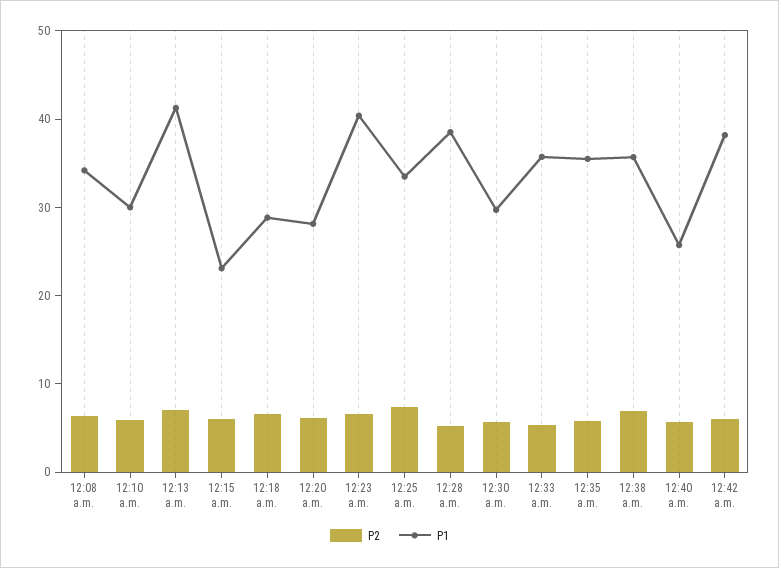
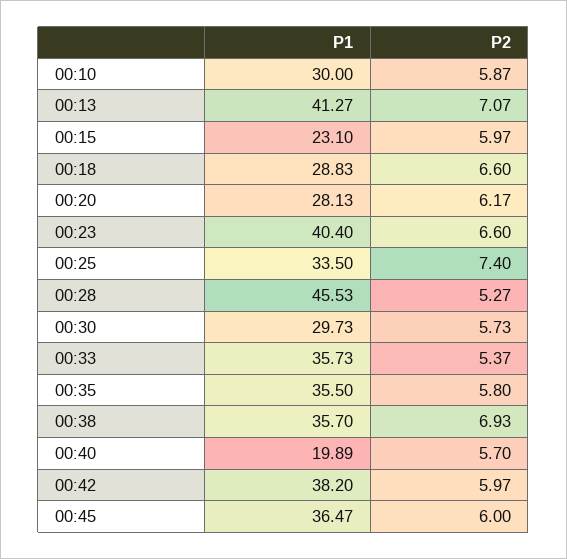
P2, 12:08 a.m.: 6 -> none
P1, 12:08 a.m.: 34 -> none
P1, 12:28 a.m.: 38 -> 45.53
P1, 12:40 a.m.: 26 -> 19.89
P1, 00:45: none -> 36.47
P2, 00:45: none -> 6

